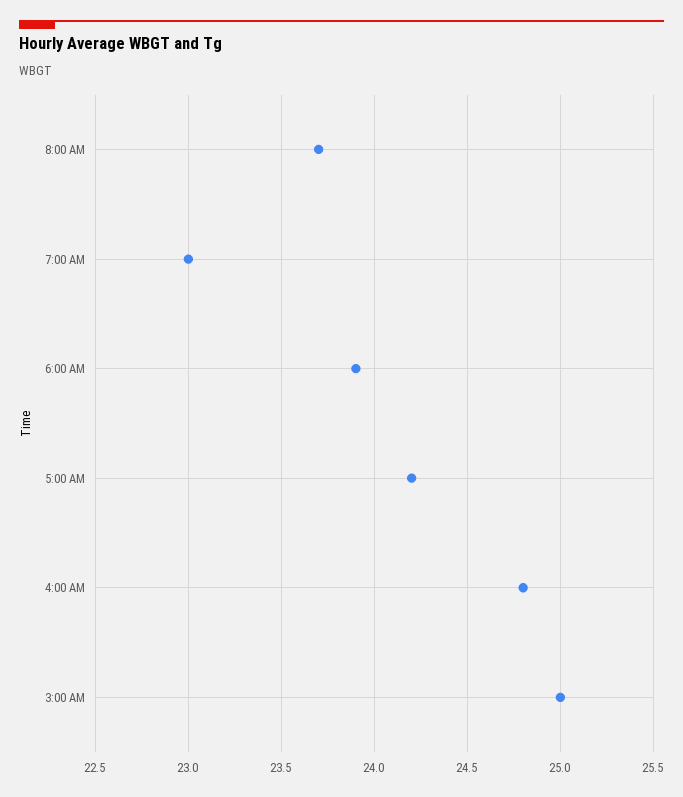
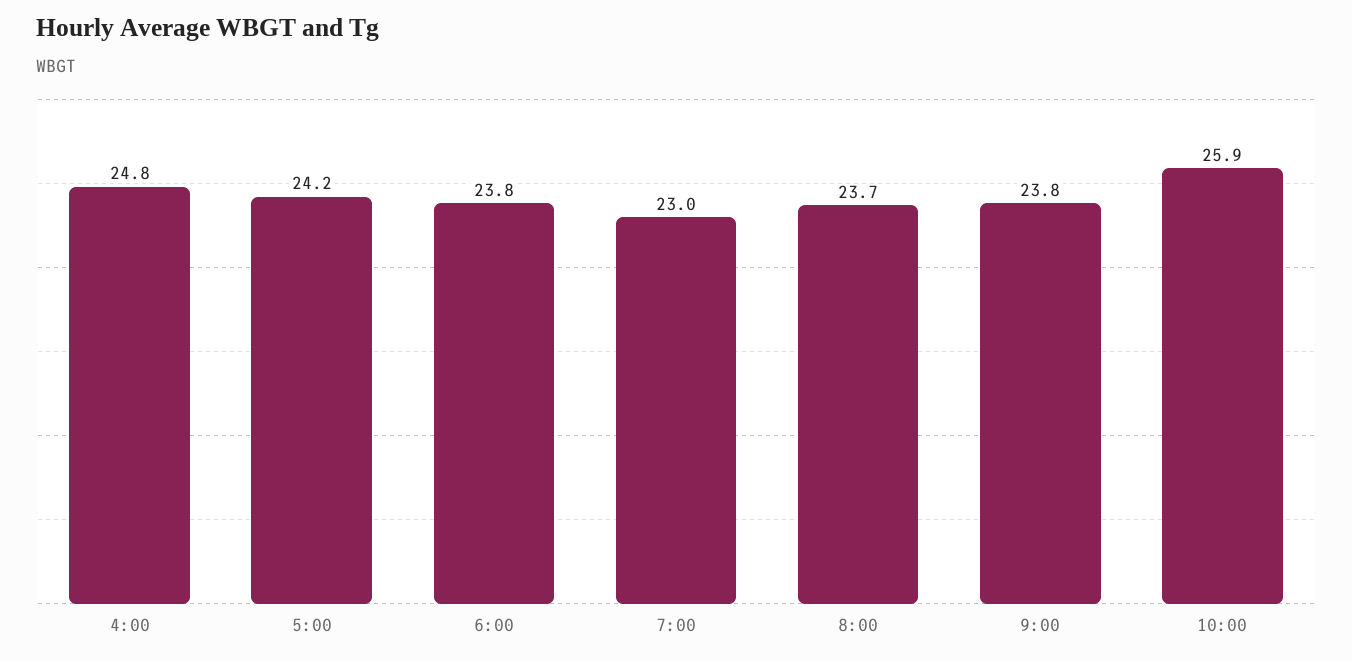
6:00 AM: 23.9 -> 23.8
3:00 AM: 25 -> none
9:00: none -> 23.8
10:00: none -> 25.9

